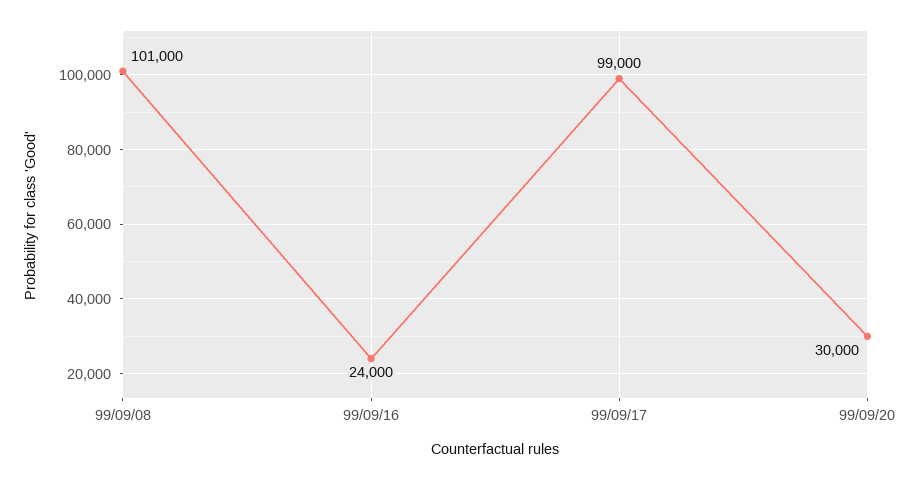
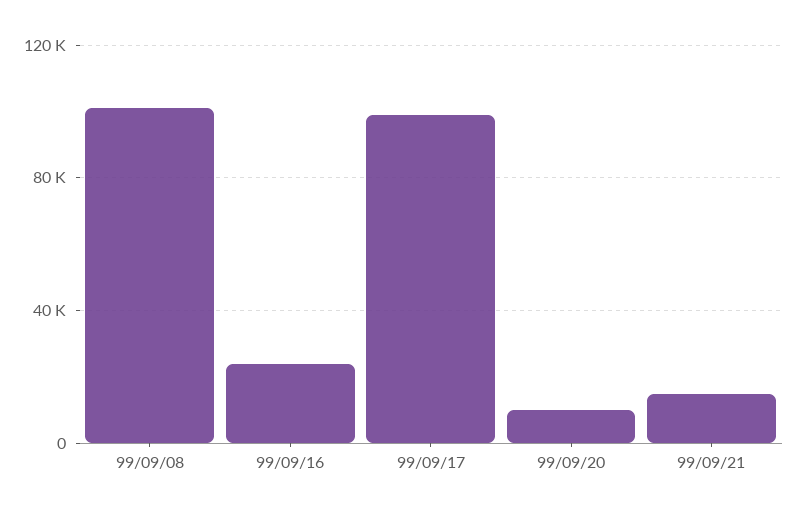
99/09/20: 30000 -> 10000
99/09/21: none -> 15000

